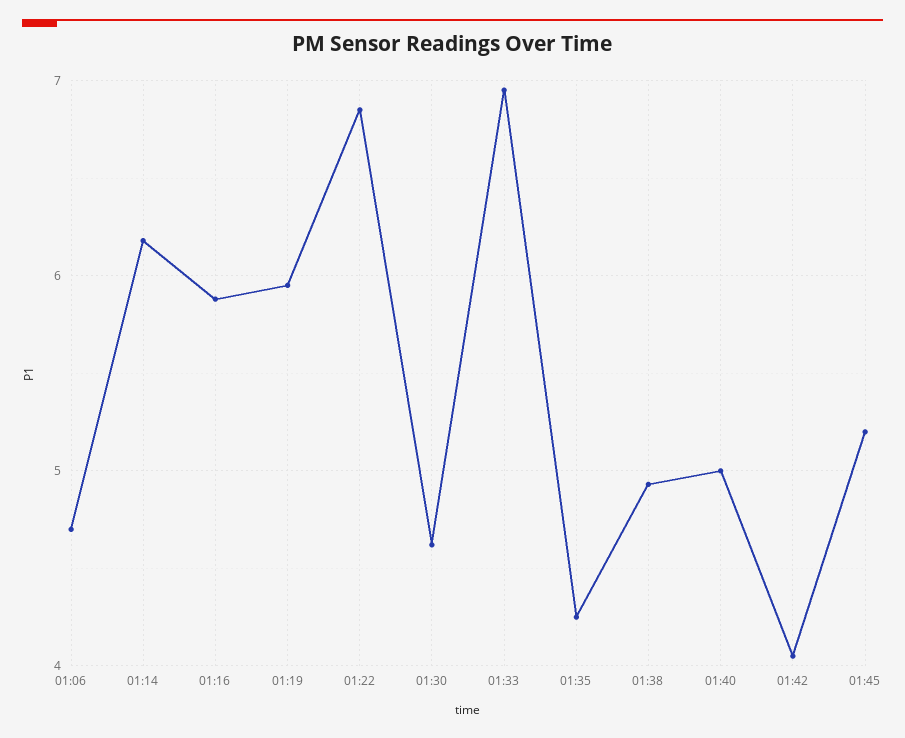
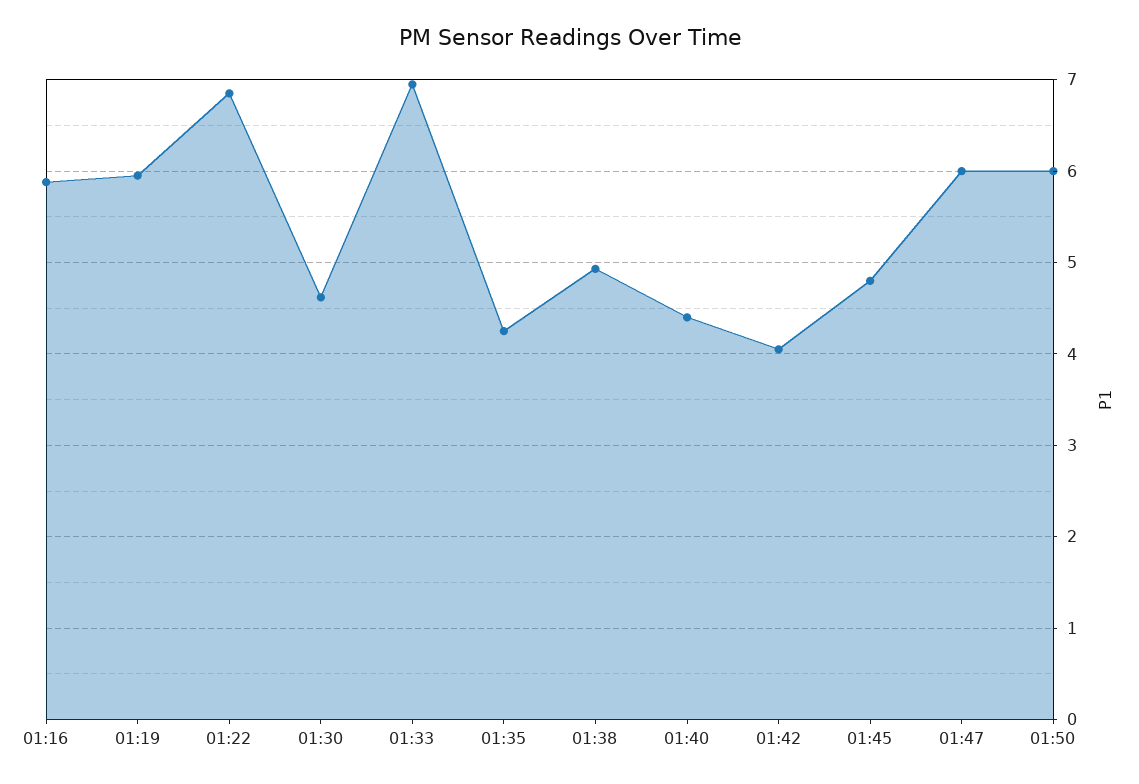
01:06: 4.7 -> none
01:14: 6.2 -> none
01:40: 5 -> 4.4
01:45: 5.2 -> 4.8
01:47: none -> 6
01:50: none -> 6

